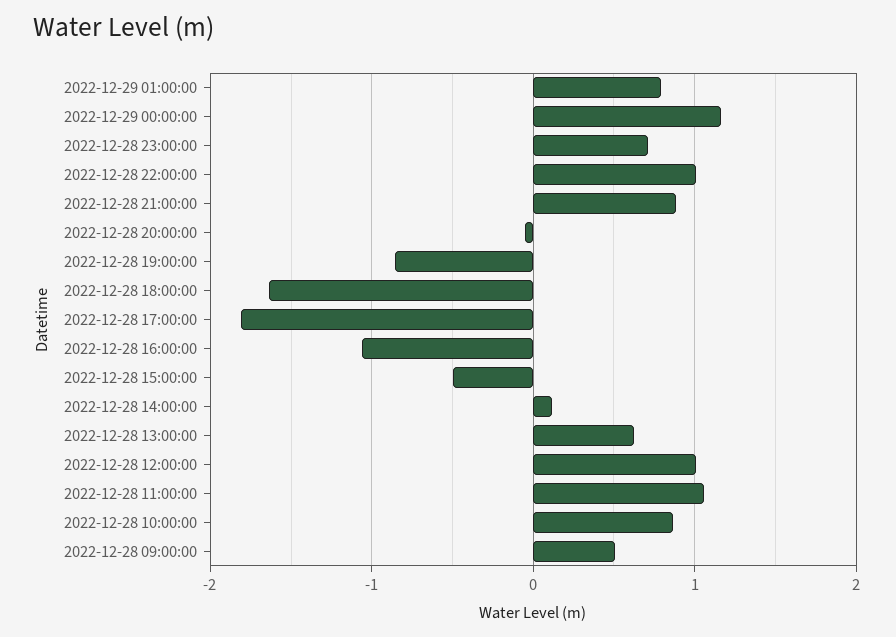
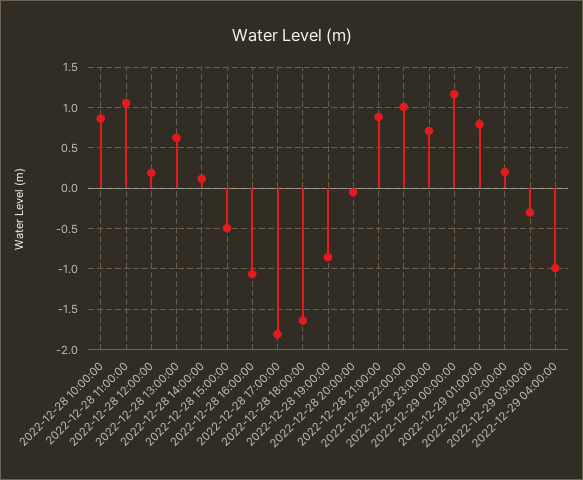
2022-12-28 12:00:00: 1 -> 0.2
2022-12-28 09:00:00: 0.5 -> none
2022-12-29 02:00:00: none -> 0.2
2022-12-29 03:00:00: none -> -0.3
2022-12-29 04:00:00: none -> -1

